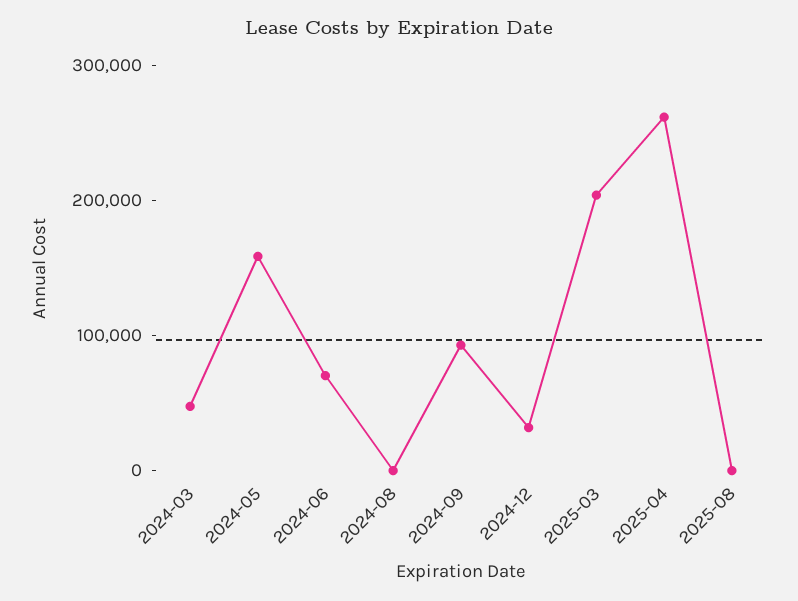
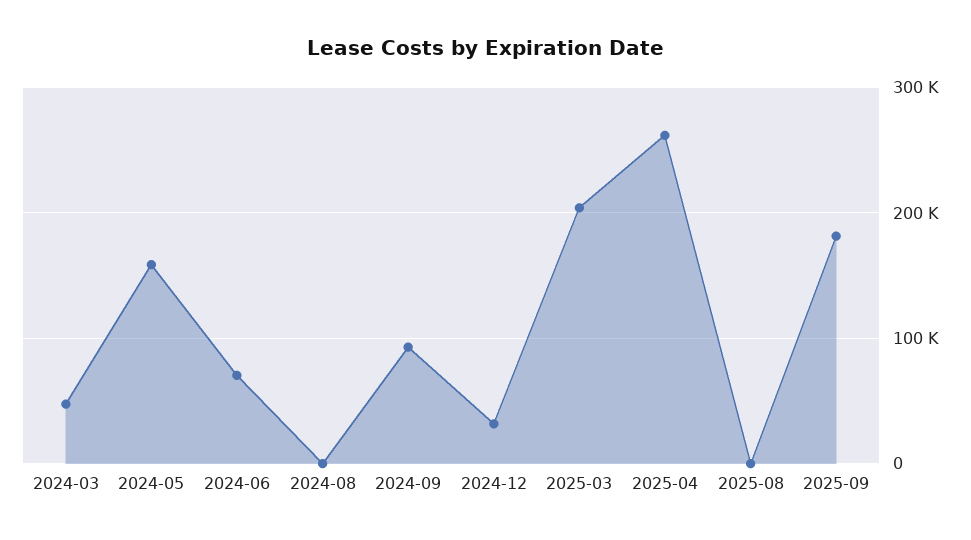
2025-09: none -> 180000

